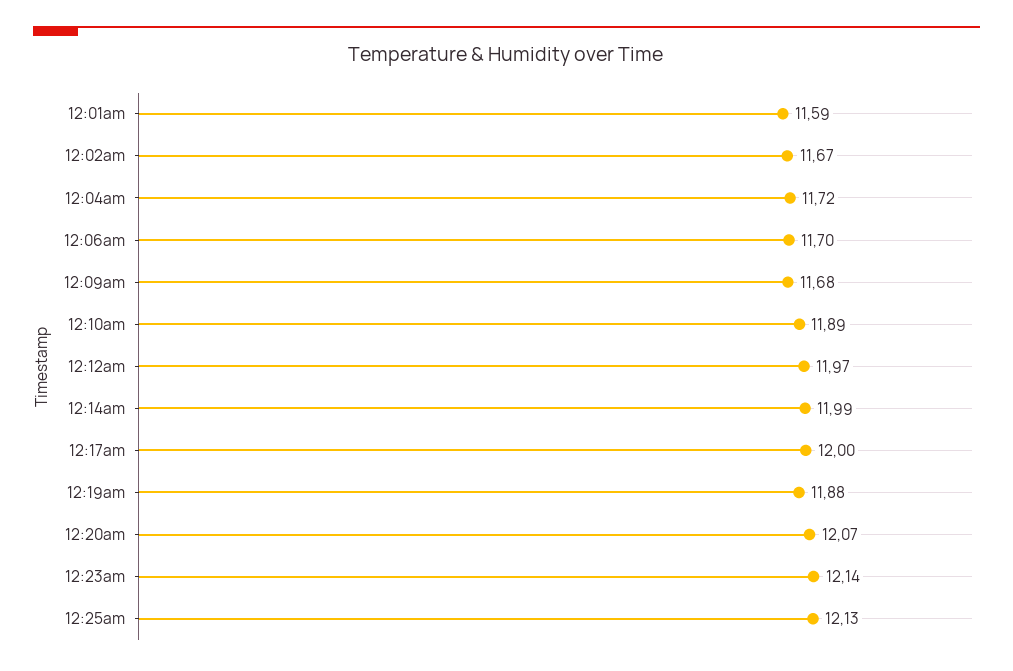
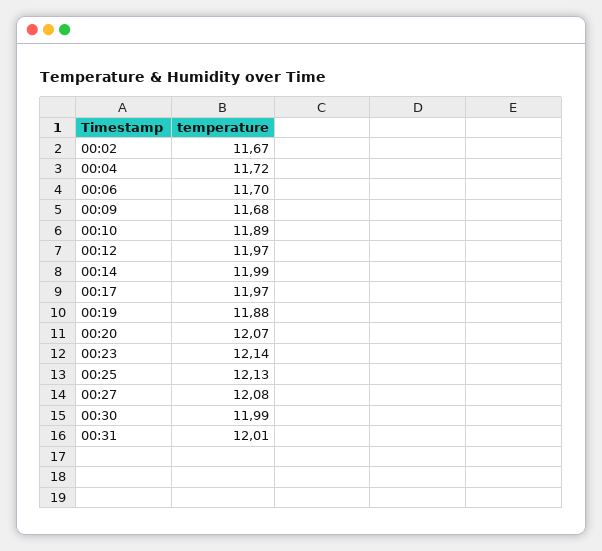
12:01am: 11.59 -> none
12:17am: 12 -> 11.97
00:27: none -> 12.08
00:30: none -> 11.99
00:31: none -> 12.01

